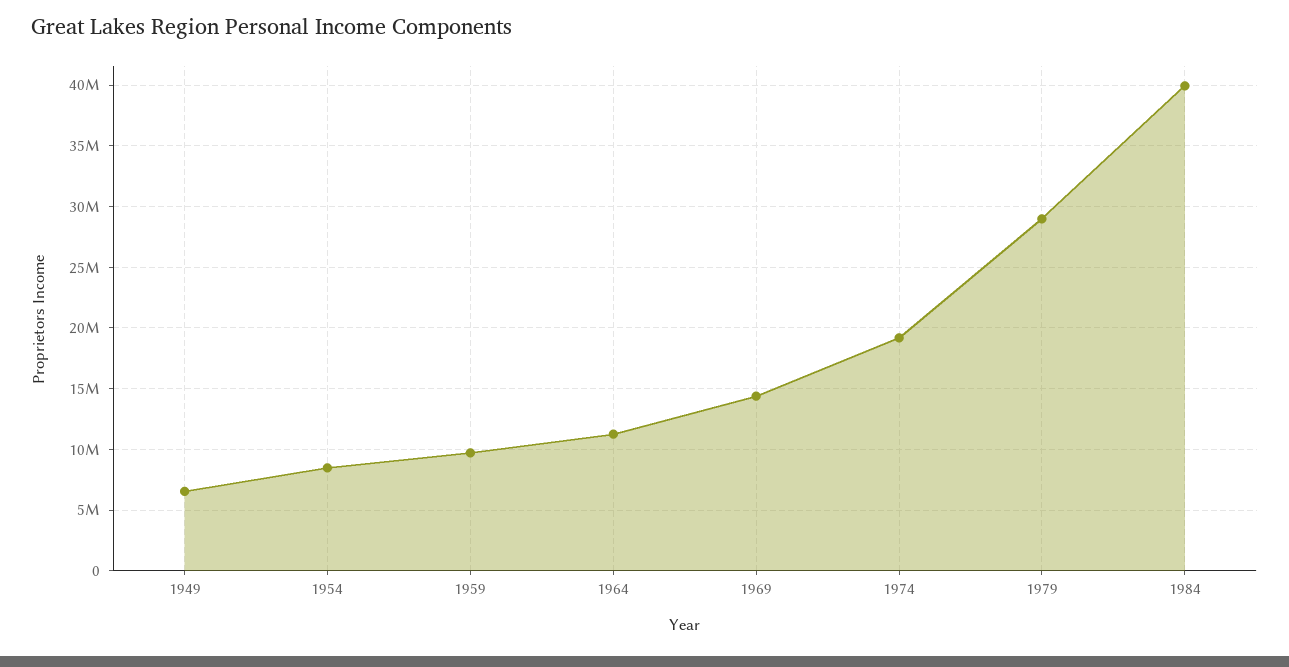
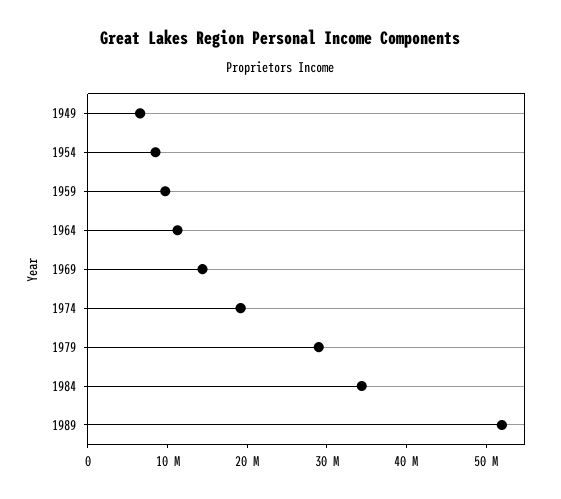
1984: 40000000 -> 34000000
1989: none -> 52000000

